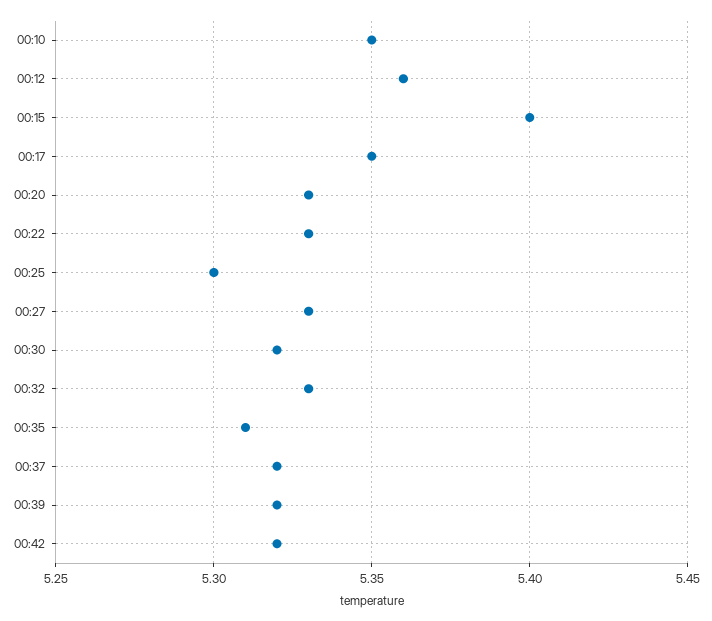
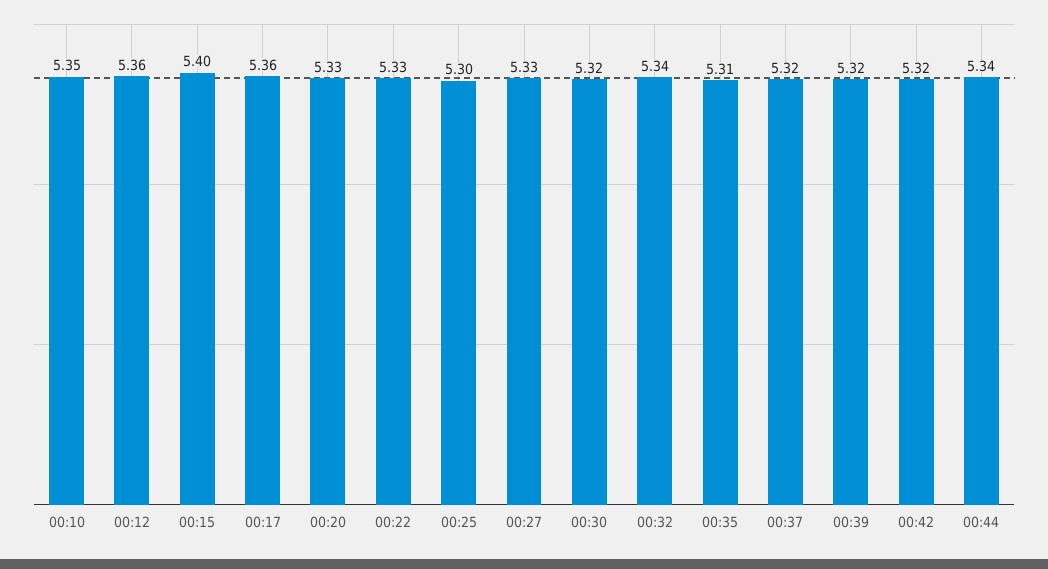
00:17: 5.35 -> 5.36
00:32: 5.33 -> 5.34
00:44: none -> 5.34

